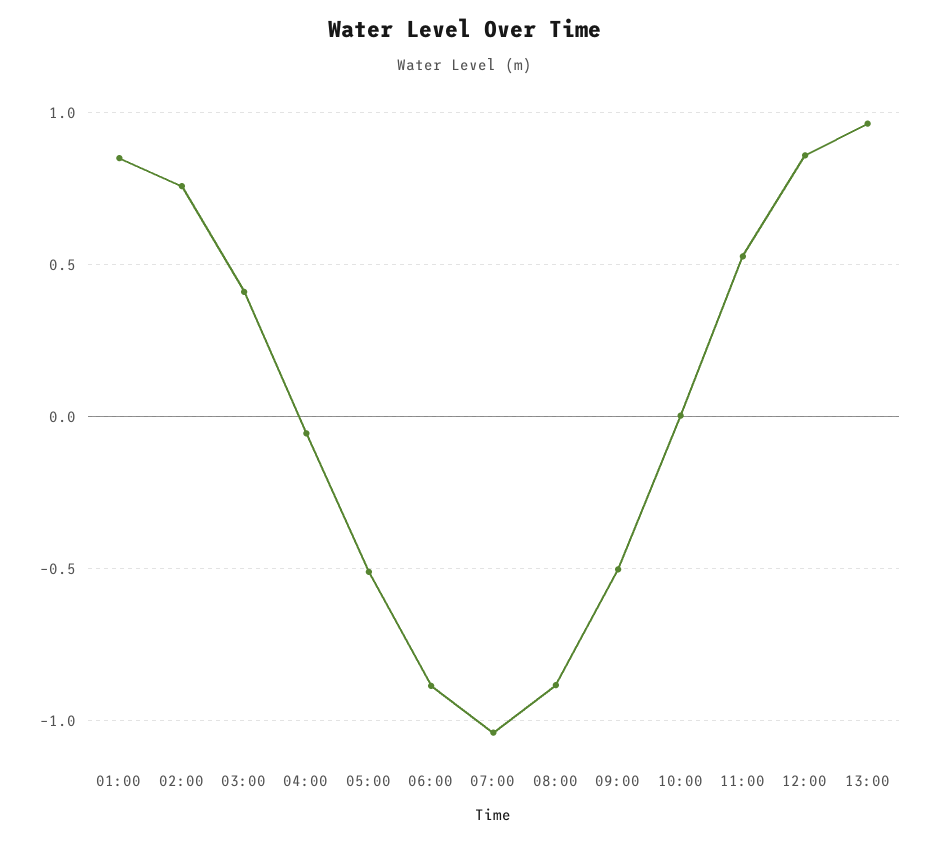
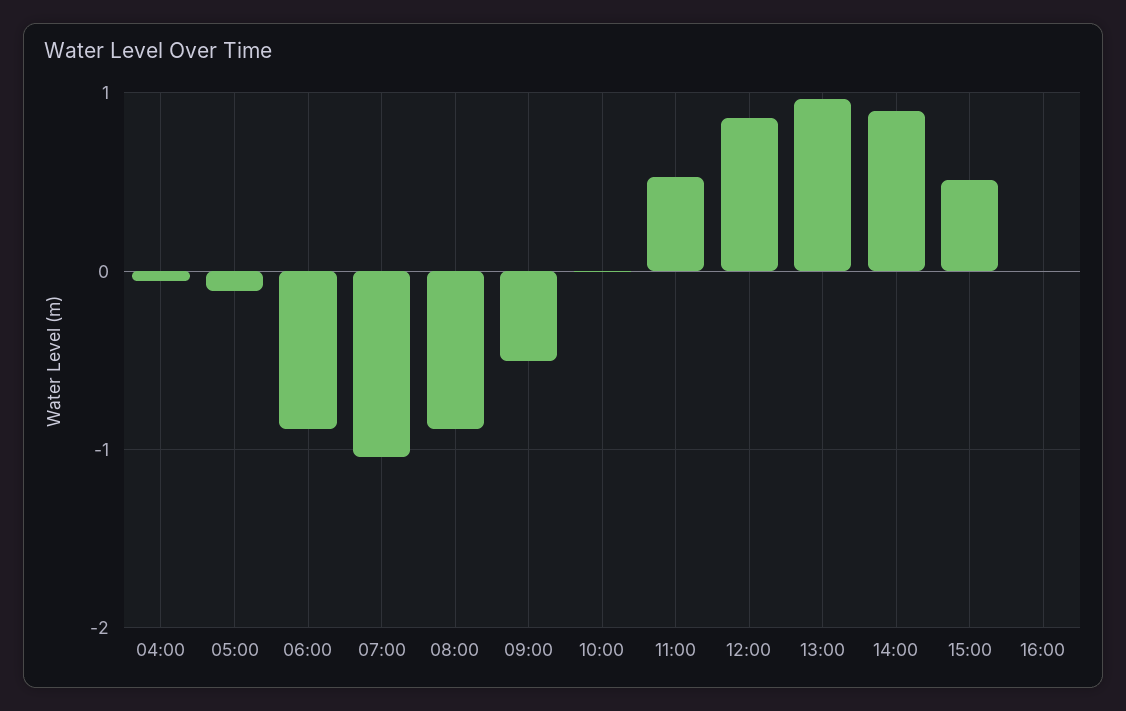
01:00: 0.85 -> none
02:00: 0.75 -> none
03:00: 0.4 -> none
05:00: -0.5 -> -0.1
14:00: none -> 0.9
15:00: none -> 0.5
16:00: none -> 0

